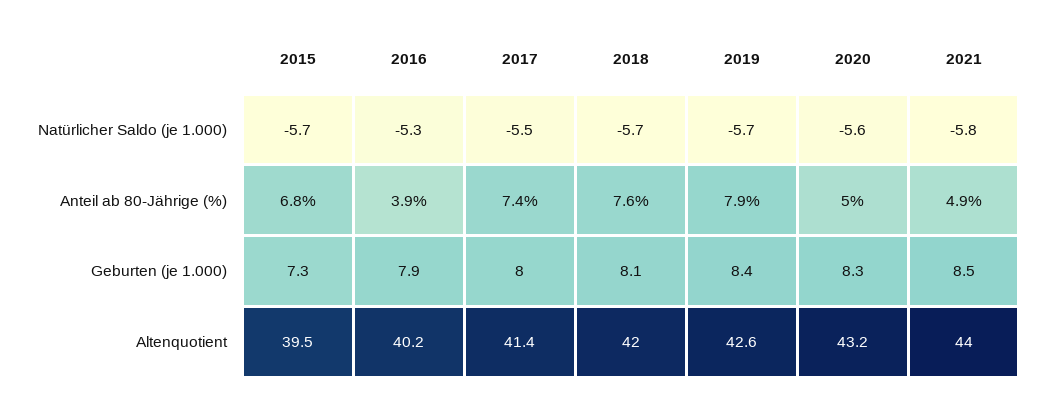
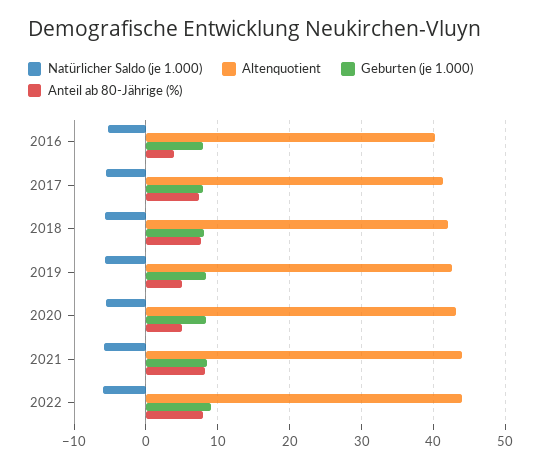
Natürlicher Saldo (je 1.000), 2015: -5.7 -> none
Anteil ab 80-Jährige (%), 2015: 6.8 -> none
Anteil ab 80-Jährige (%), 2019: 7.9 -> 5
Anteil ab 80-Jährige (%), 2021: 4.9 -> 8
Geburten (je 1.000), 2015: 7.3 -> none
Altenquotient, 2015: 39.5 -> none
Natürlicher Saldo (je 1.000), 2022: none -> -6
Altenquotient, 2022: none -> 44
Geburten (je 1.000), 2022: none -> 9
Anteil ab 80-Jährige (%), 2022: none -> 8

